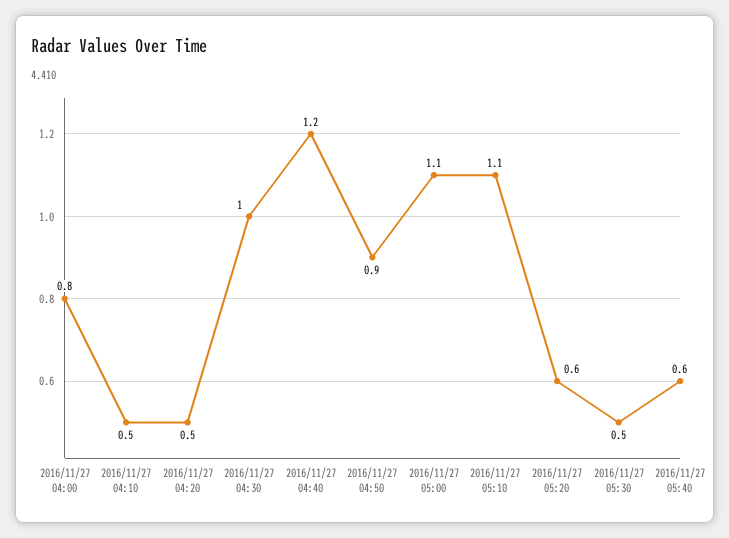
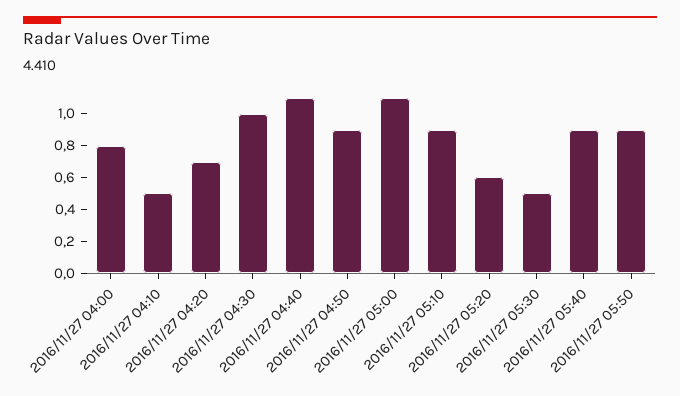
2016/11/27 04:20: 0.5 -> 0.7
2016/11/27 04:40: 1.2 -> 1.1
2016/11/27 05:10: 1.1 -> 0.9
2016/11/27 05:40: 0.6 -> 0.9
2016/11/27 05:50: none -> 0.9

